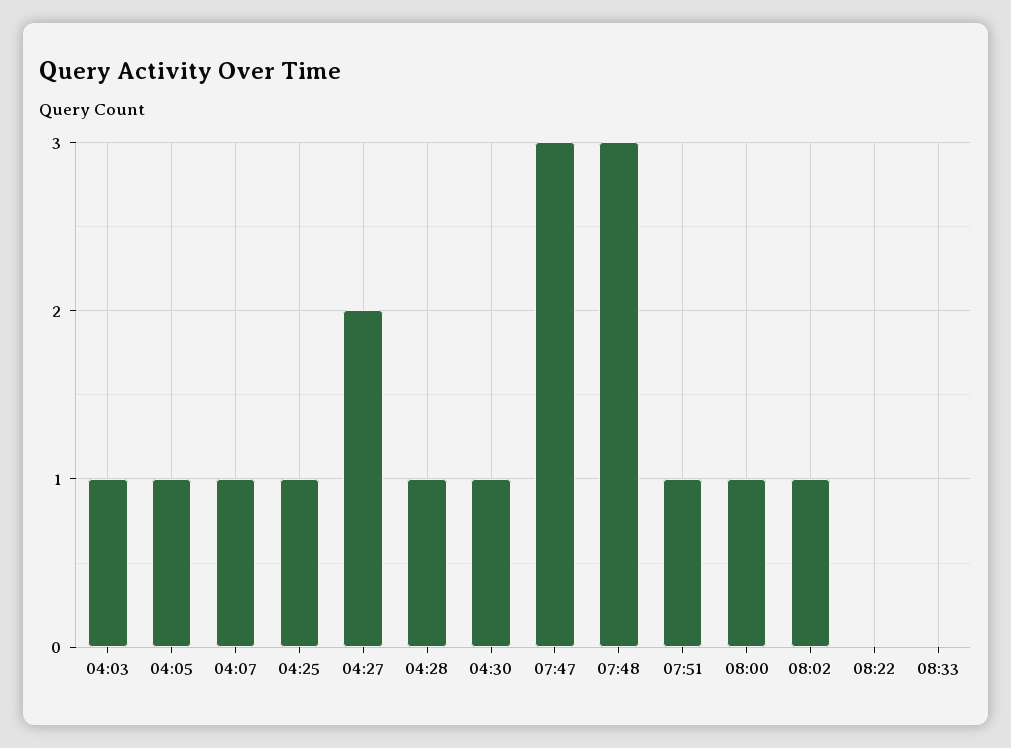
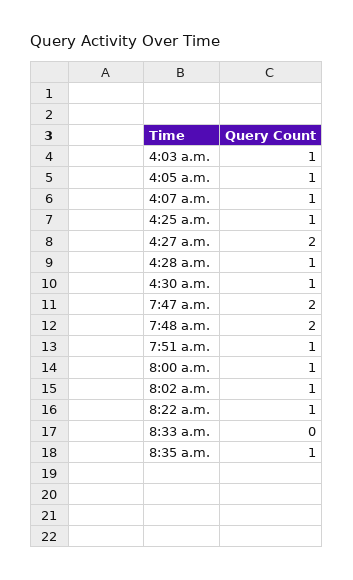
07:47: 3 -> 2
07:48: 3 -> 2
08:22: 0 -> 1
8:35 a.m.: none -> 1

